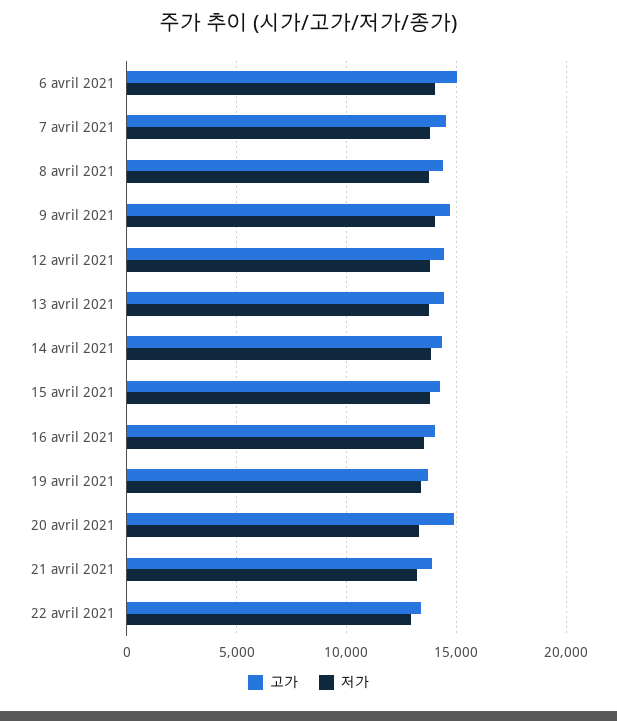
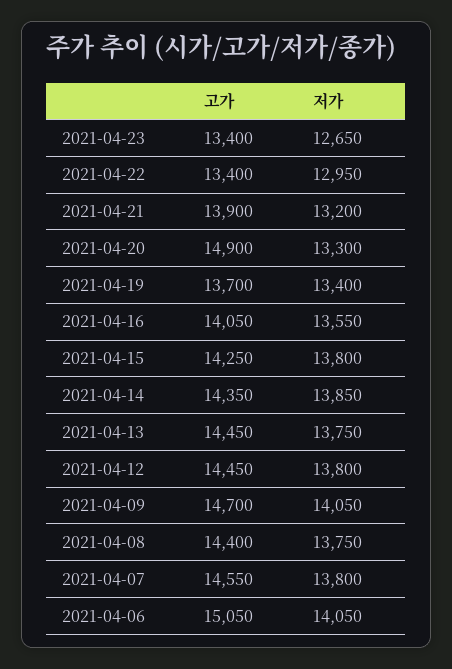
고가, 2021-04-23: none -> 13400
저가, 2021-04-23: none -> 12650

